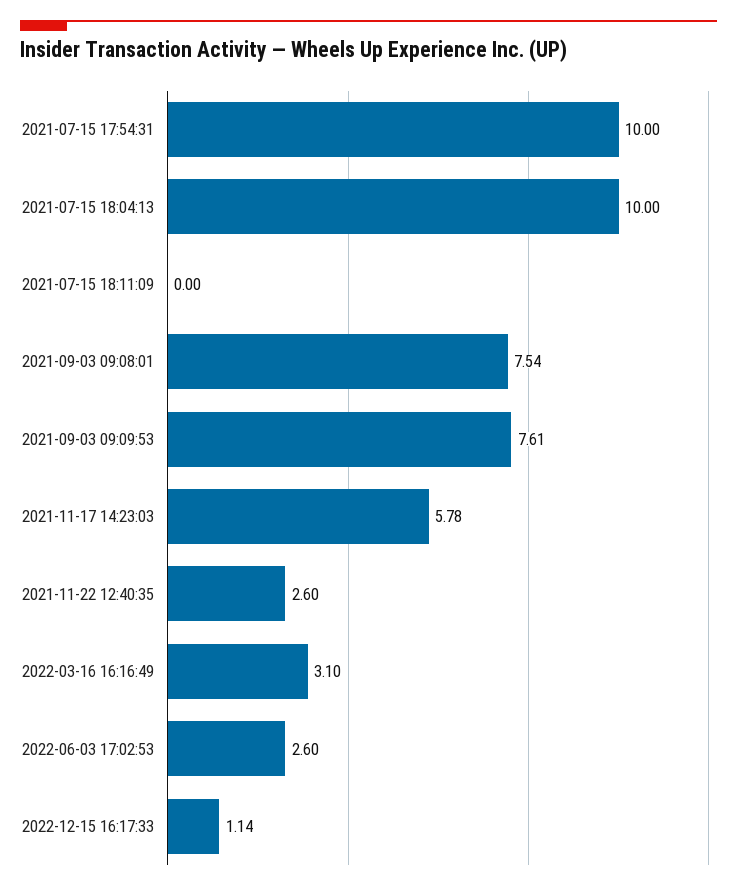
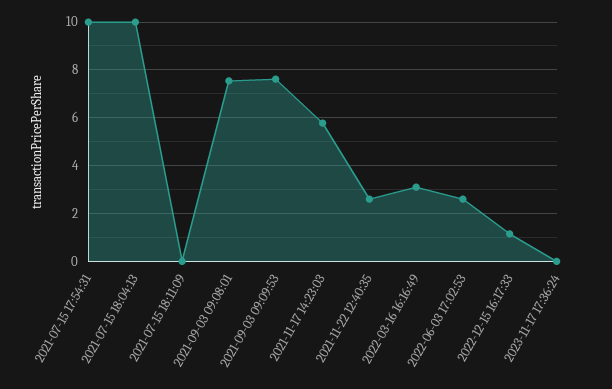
2023-11-17 17:36:24: none -> 0

